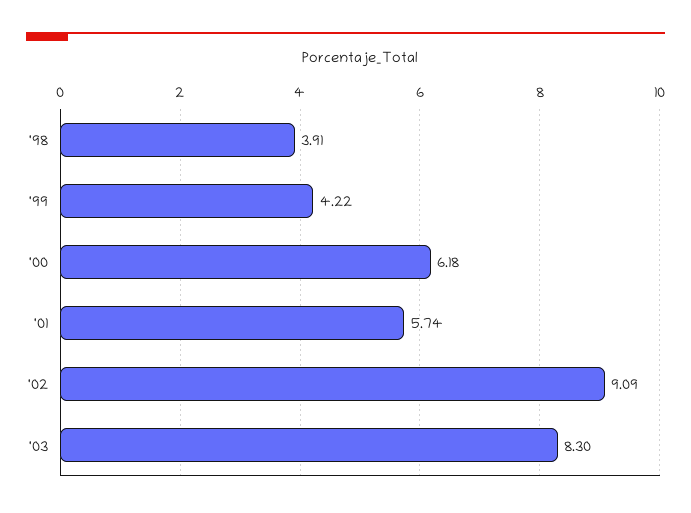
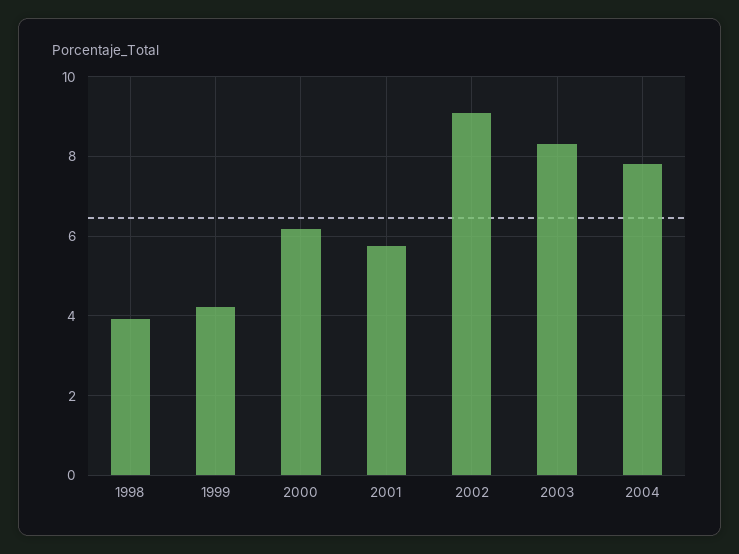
2004: none -> 7.8

